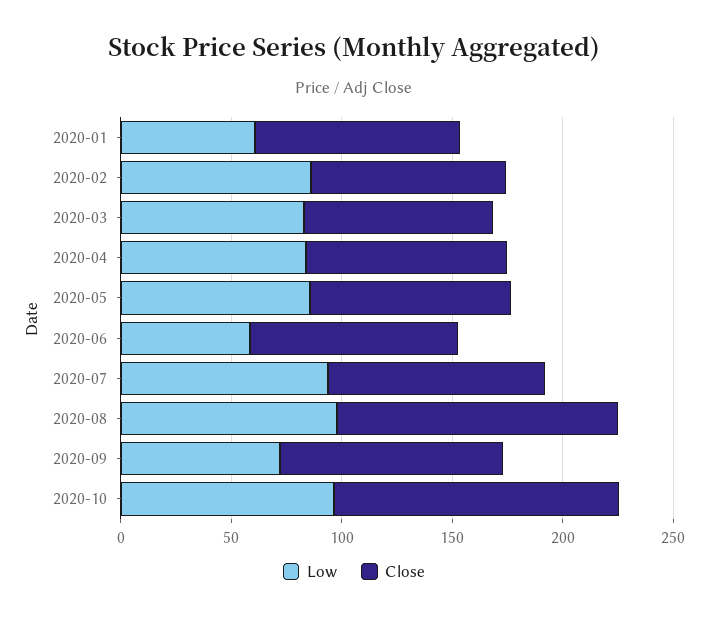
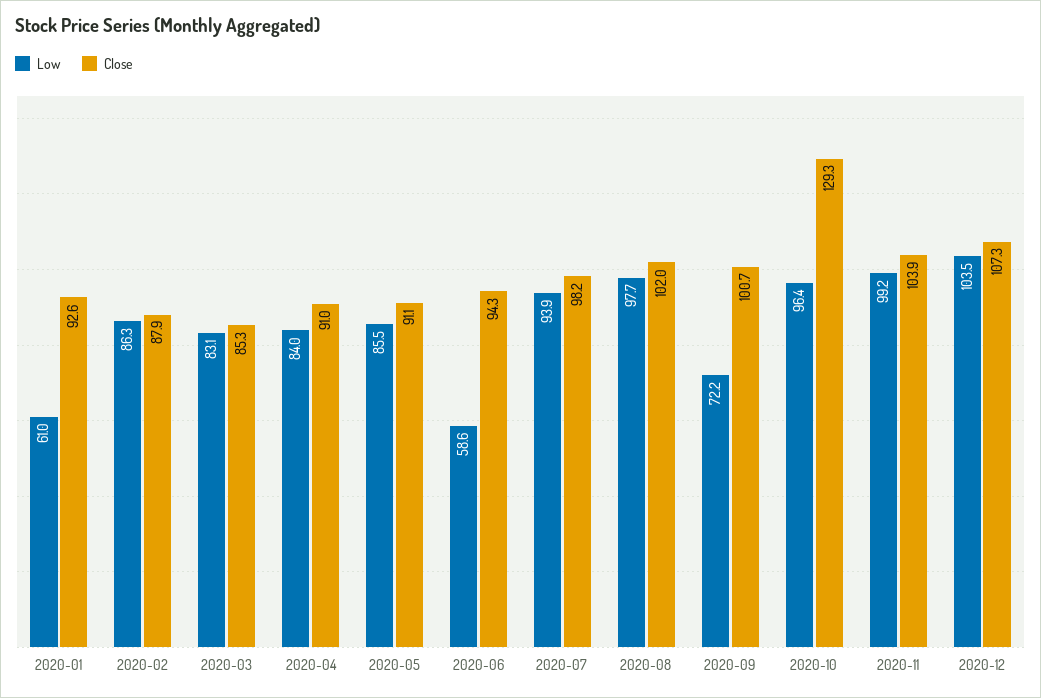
Close, 2020-08: 130 -> 102
Low, 2020-11: none -> 99.2
Close, 2020-11: none -> 103.9
Low, 2020-12: none -> 103.5
Close, 2020-12: none -> 107.3

